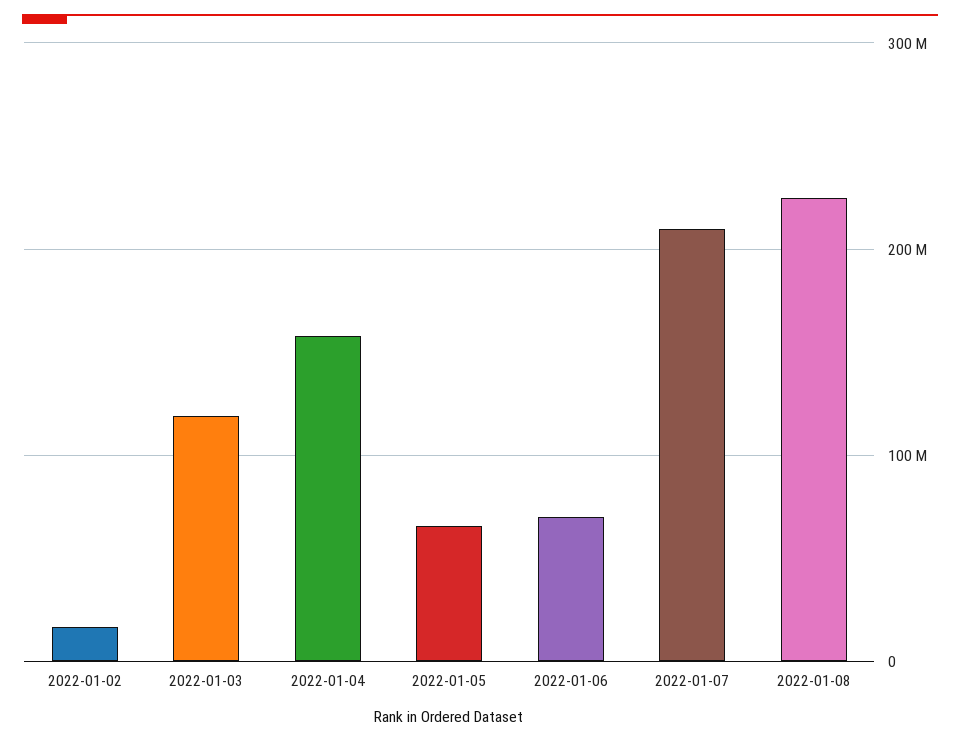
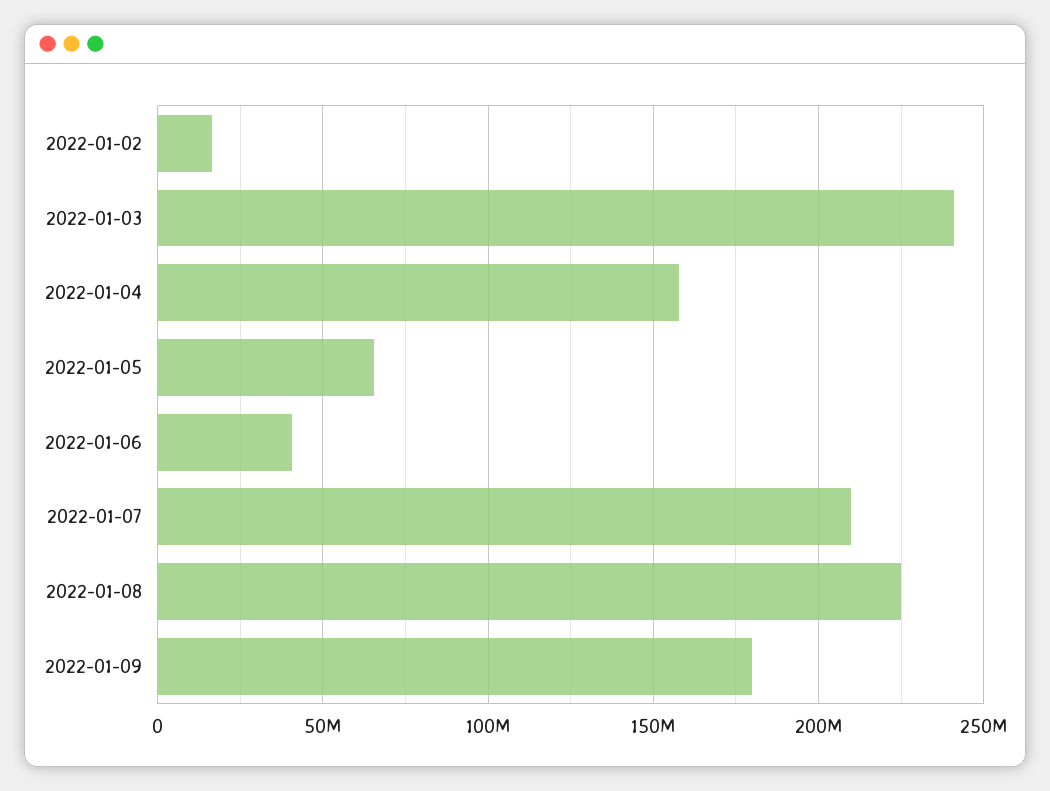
2022-01-03: 120000000 -> 240000000
2022-01-06: 70000000 -> 40000000
2022-01-09: none -> 180000000

